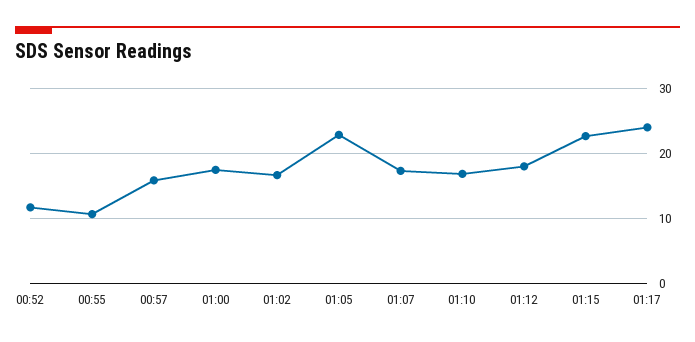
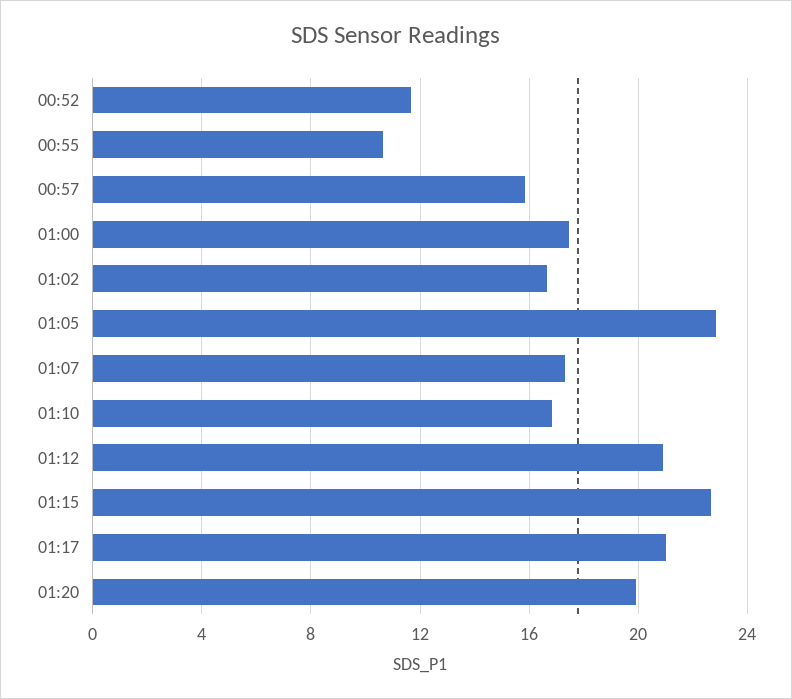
01:12: 18 -> 21
01:17: 24 -> 21
01:20: none -> 20

